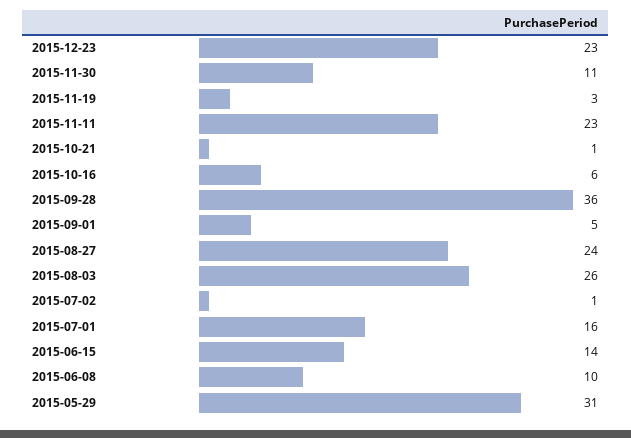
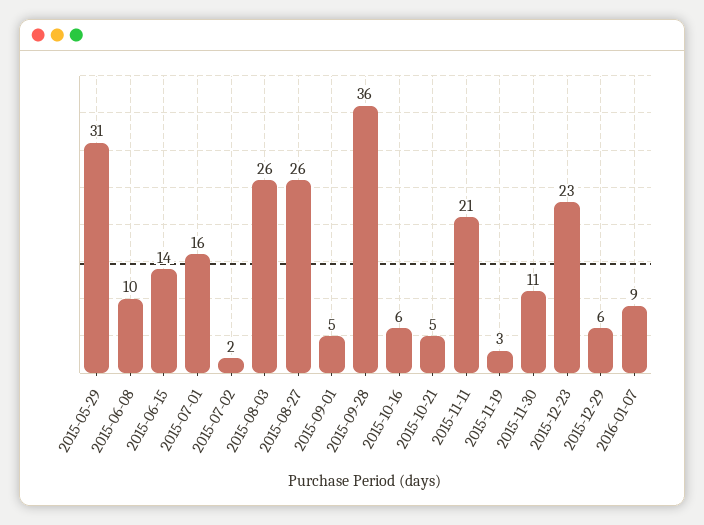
2015-11-11: 23 -> 21
2015-10-21: 1 -> 5
2015-08-27: 24 -> 26
2015-07-02: 1 -> 2
2015-12-29: none -> 6
2016-01-07: none -> 9

